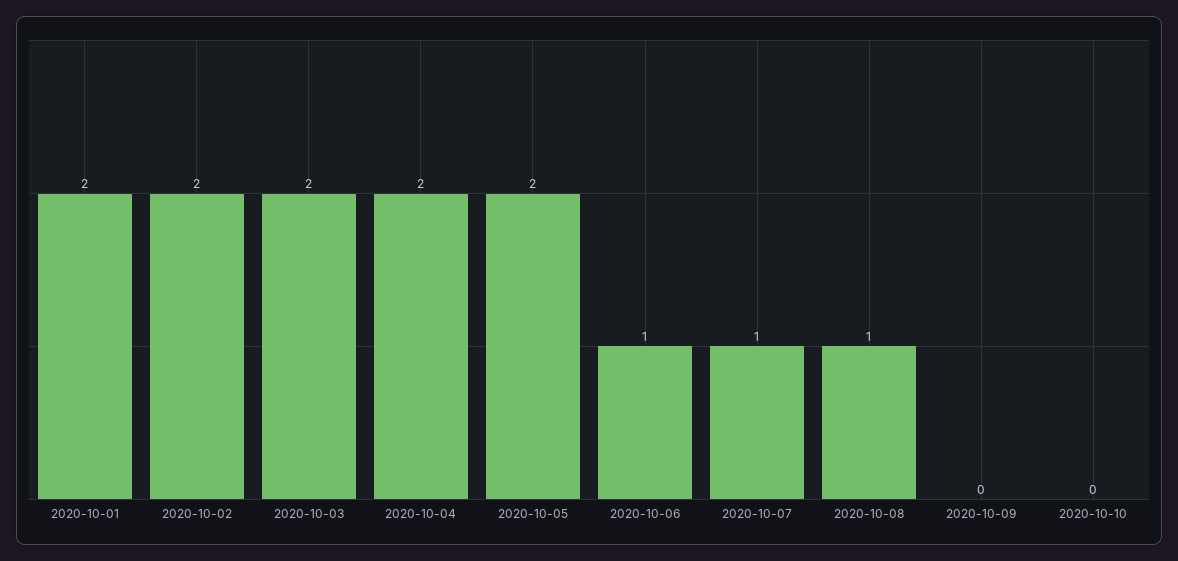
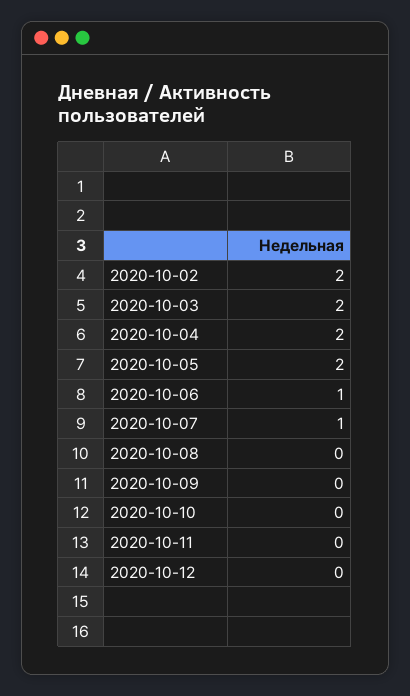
2020-10-01: 2 -> none
2020-10-08: 1 -> 0
2020-10-11: none -> 0
2020-10-12: none -> 0

